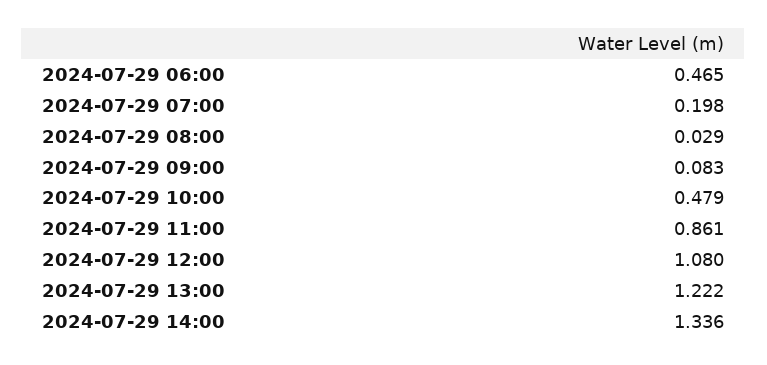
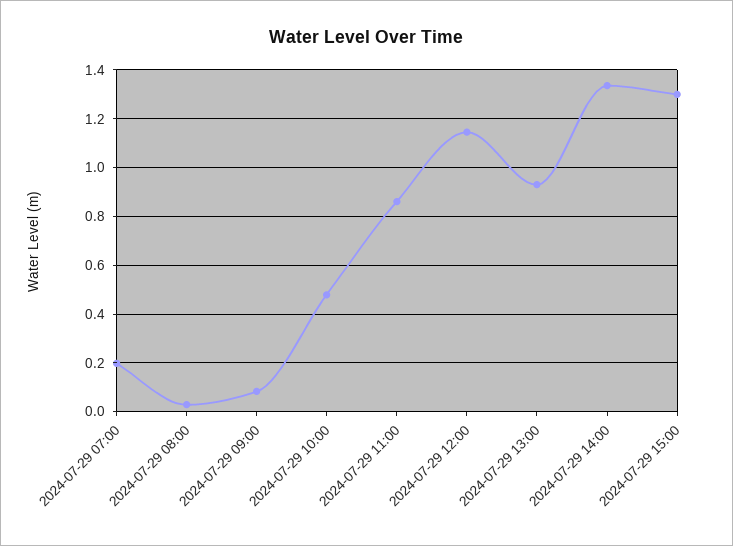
2024-07-29 06:00: 0.465 -> none
2024-07-29 12:00: 1.08 -> 1.15
2024-07-29 13:00: 1.222 -> 0.925
2024-07-29 15:00: none -> 1.3

